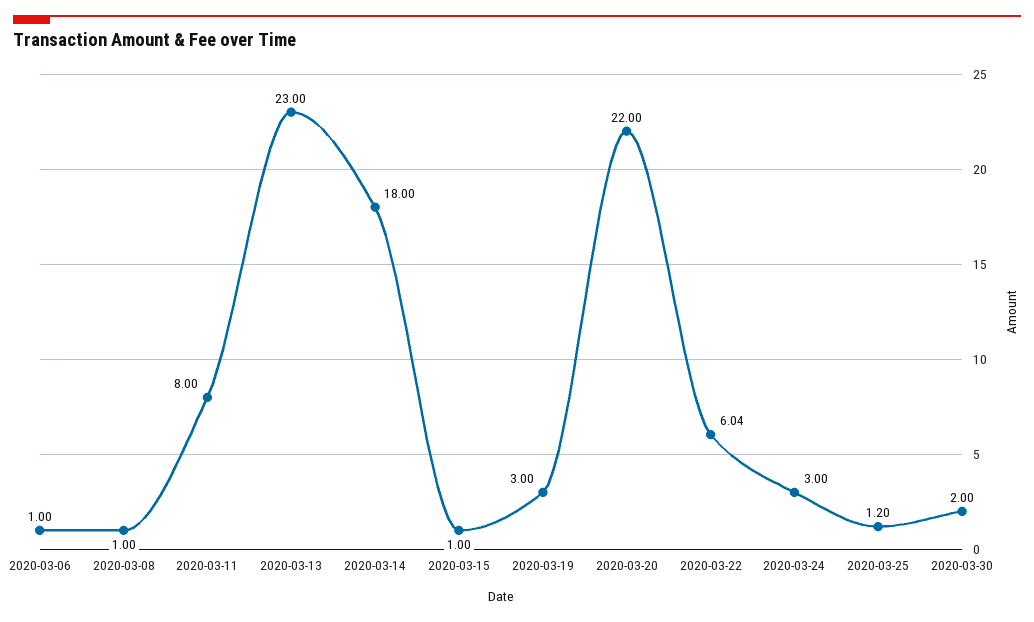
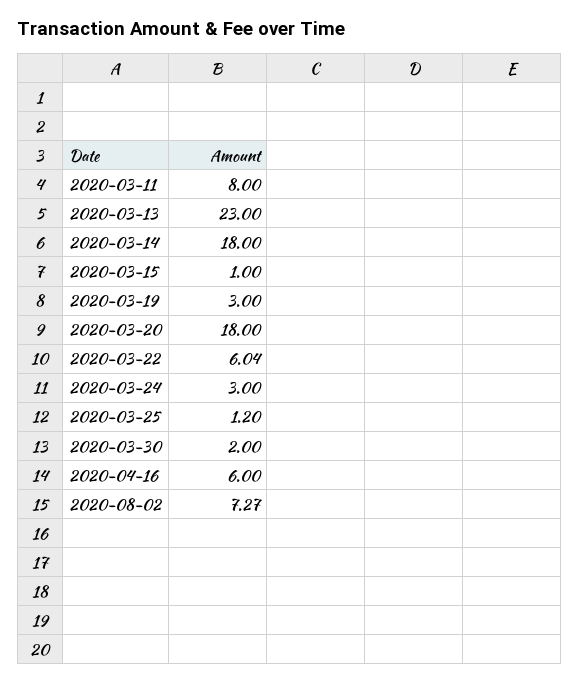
2020-03-06: 1 -> none
2020-03-08: 1 -> none
2020-03-20: 22 -> 18
2020-04-16: none -> 6
2020-08-02: none -> 7.27

